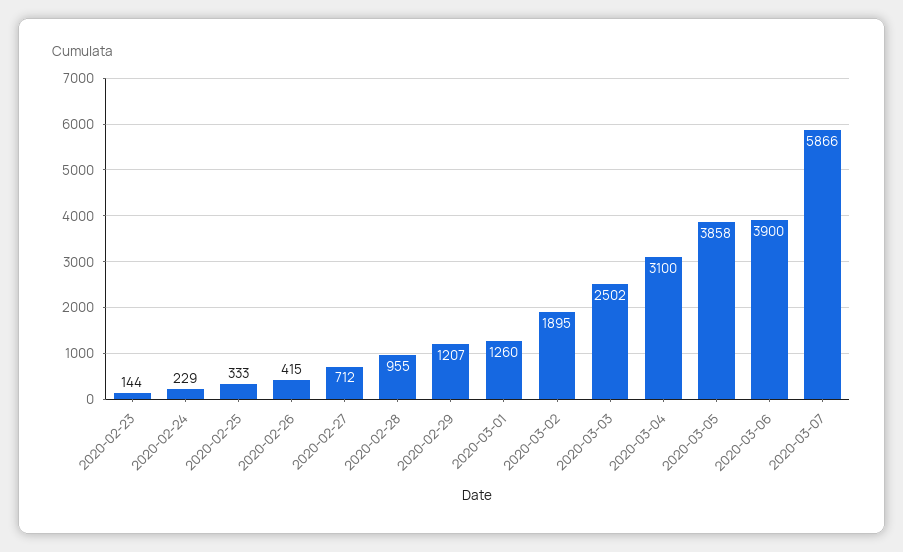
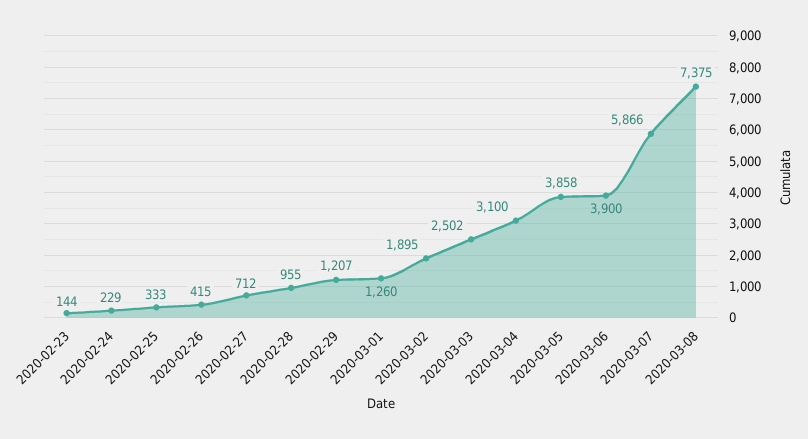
2020-03-08: none -> 7375

